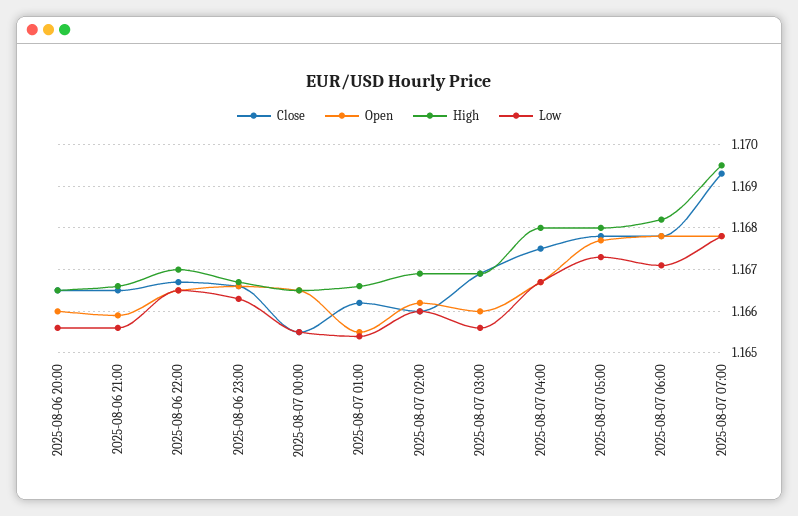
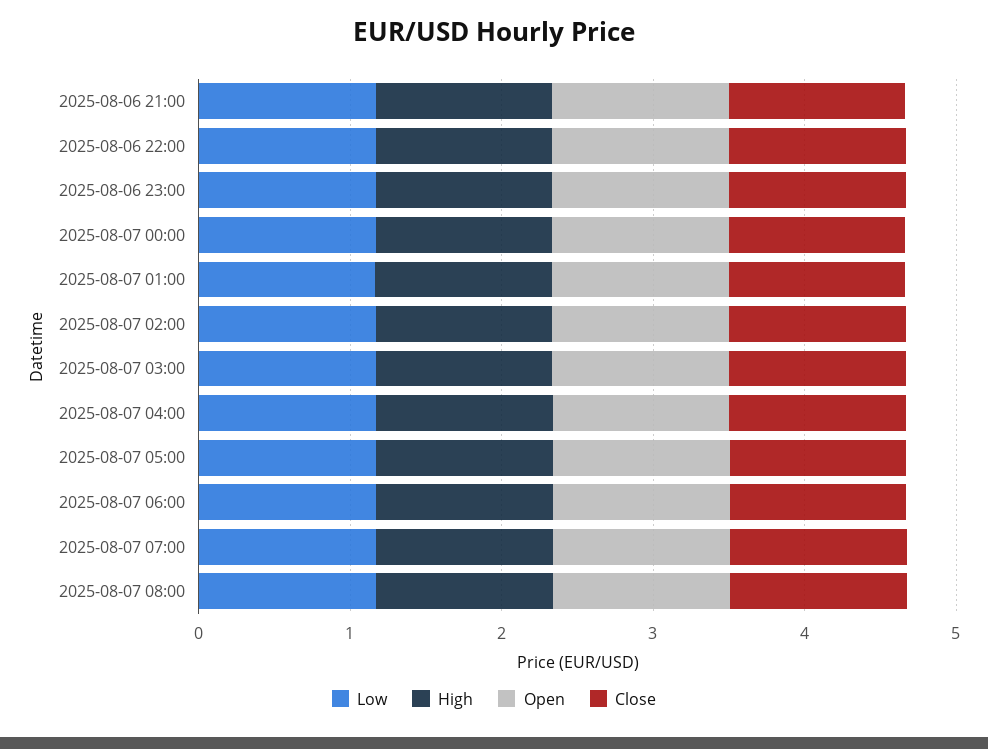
Close, 2025-08-06 20:00: 1.1665 -> none
Open, 2025-08-06 20:00: 1.166 -> none
High, 2025-08-06 20:00: 1.1665 -> none
Low, 2025-08-06 20:00: 1.1655 -> none
Low, 2025-08-07 08:00: none -> 1.2
High, 2025-08-07 08:00: none -> 1.2
Open, 2025-08-07 08:00: none -> 1.2
Close, 2025-08-07 08:00: none -> 1.2

